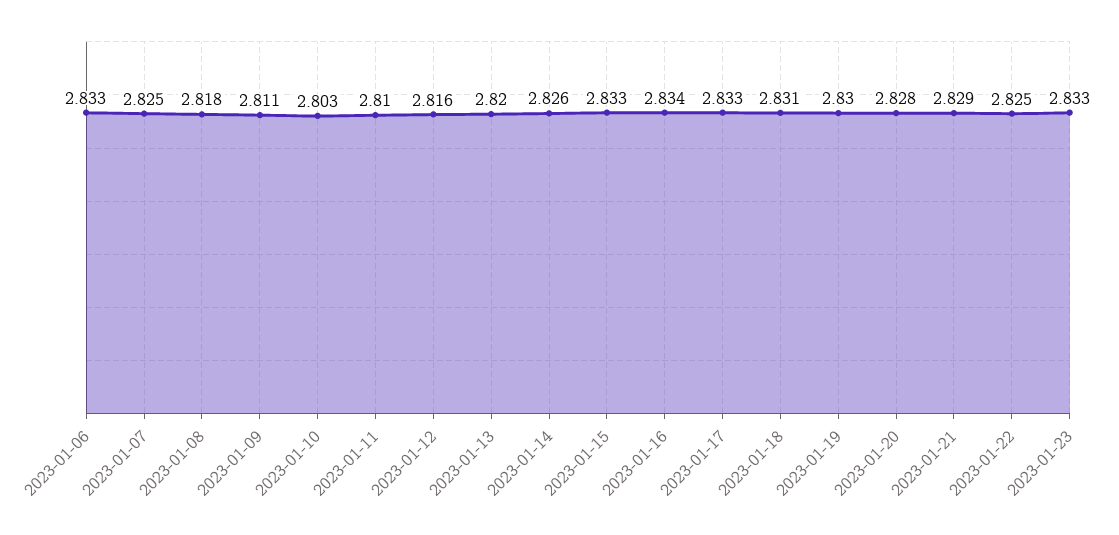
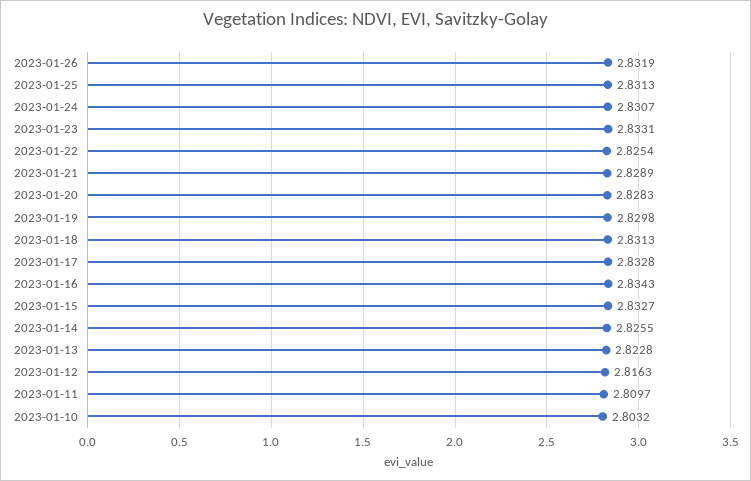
2023-01-06: 2.833 -> none
2023-01-07: 2.825 -> none
2023-01-08: 2.818 -> none
2023-01-09: 2.811 -> none
2023-01-13: 2.82 -> 2.8228
2023-01-26: none -> 2.8319
2023-01-25: none -> 2.8313
2023-01-24: none -> 2.8307

